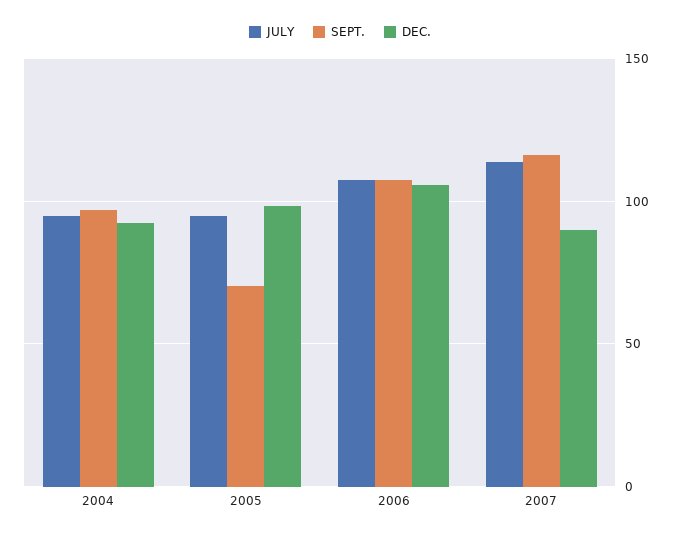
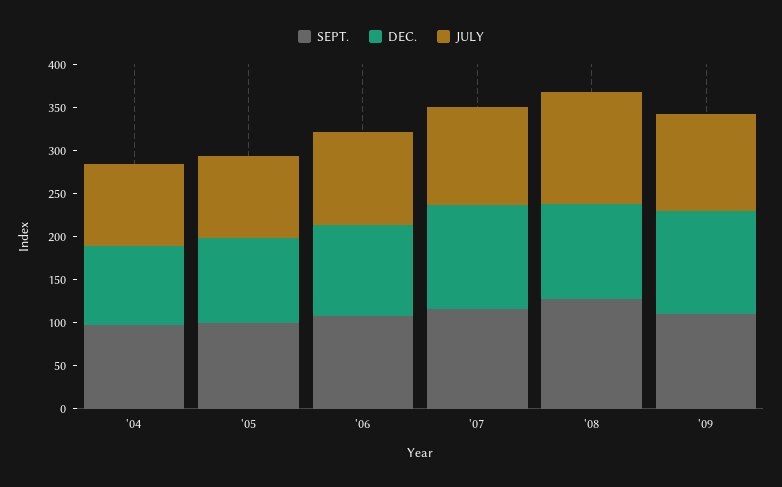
SEPT., 2005: 70 -> 100
DEC., 2007: 90 -> 120
SEPT., '08: none -> 130
DEC., '08: none -> 110
JULY, '08: none -> 130
SEPT., '09: none -> 110
DEC., '09: none -> 120
JULY, '09: none -> 110

